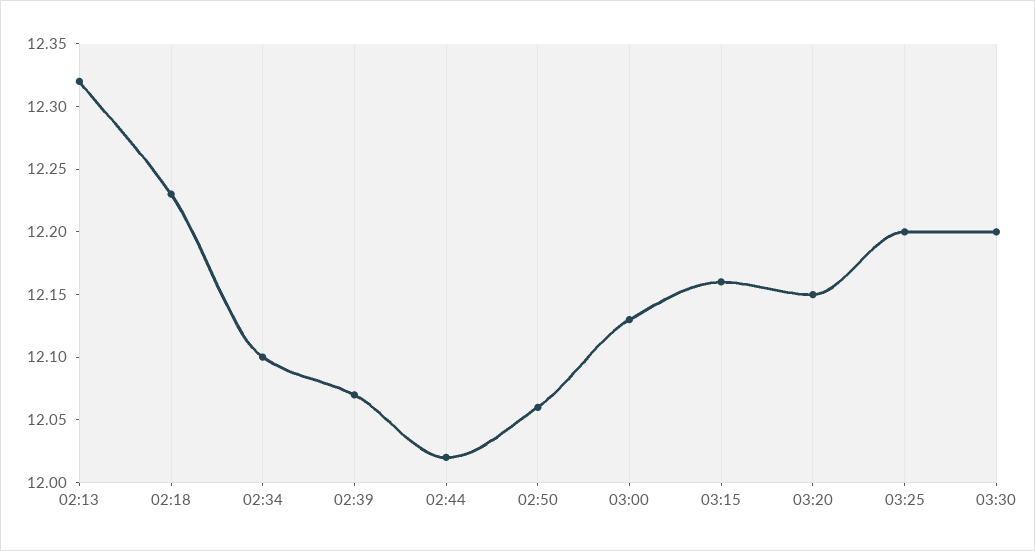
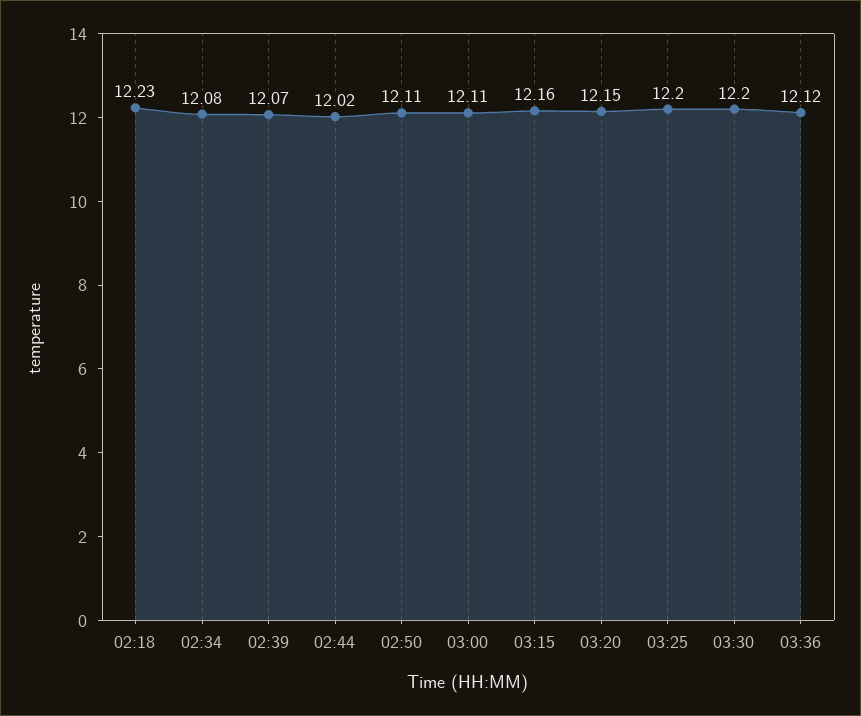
02:13: 12.32 -> none
02:34: 12.1 -> 12.08
02:50: 12.06 -> 12.11
03:00: 12.13 -> 12.11
03:36: none -> 12.12

